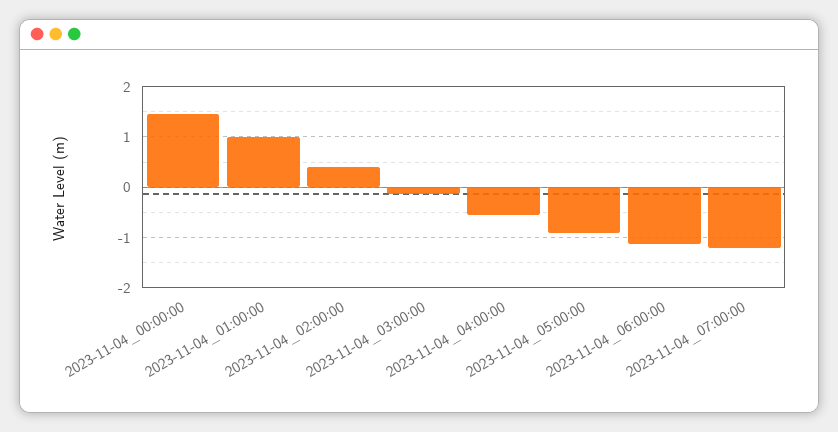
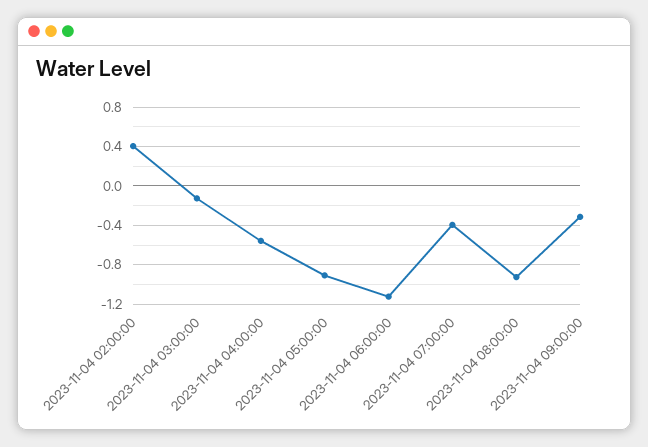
2023-11-04_00:00:00: 1.4 -> none
2023-11-04_01:00:00: 1 -> none
2023-11-04_07:00:00: -1.2 -> -0.4
2023-11-04 08:00:00: none -> -0.9
2023-11-04 09:00:00: none -> -0.3

